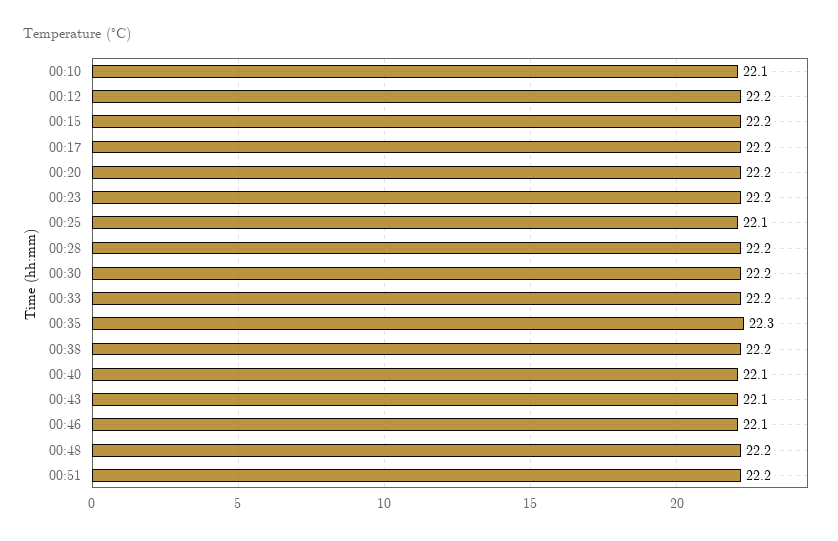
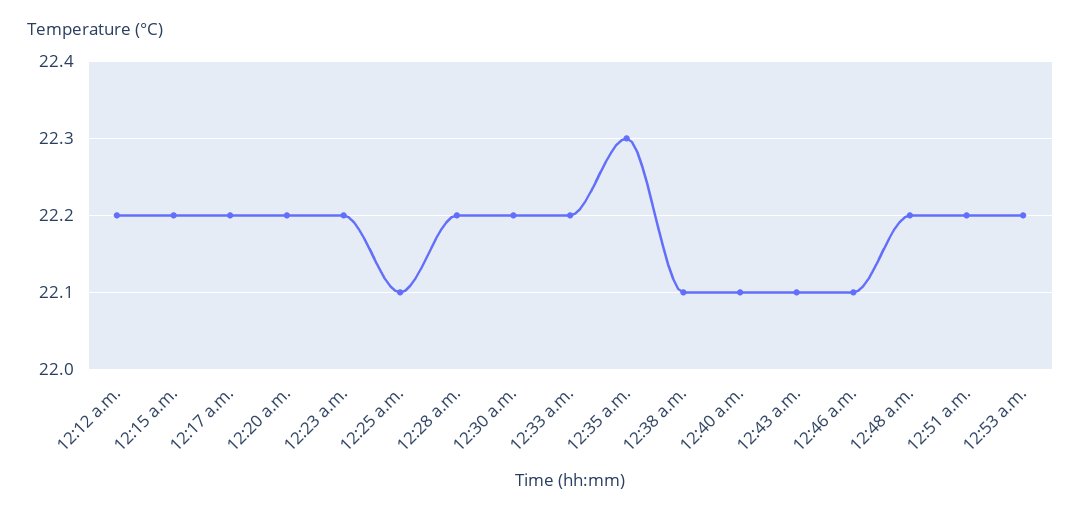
00:10: 22.1 -> none
00:38: 22.2 -> 22.1
12:53 a.m.: none -> 22.2

